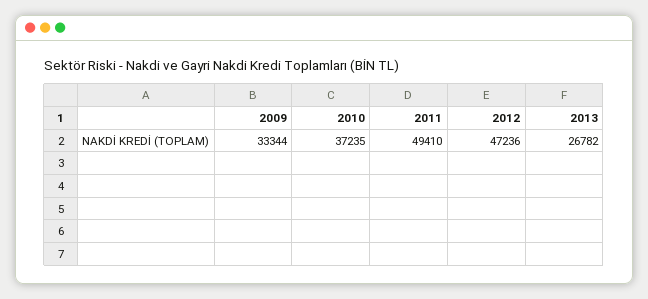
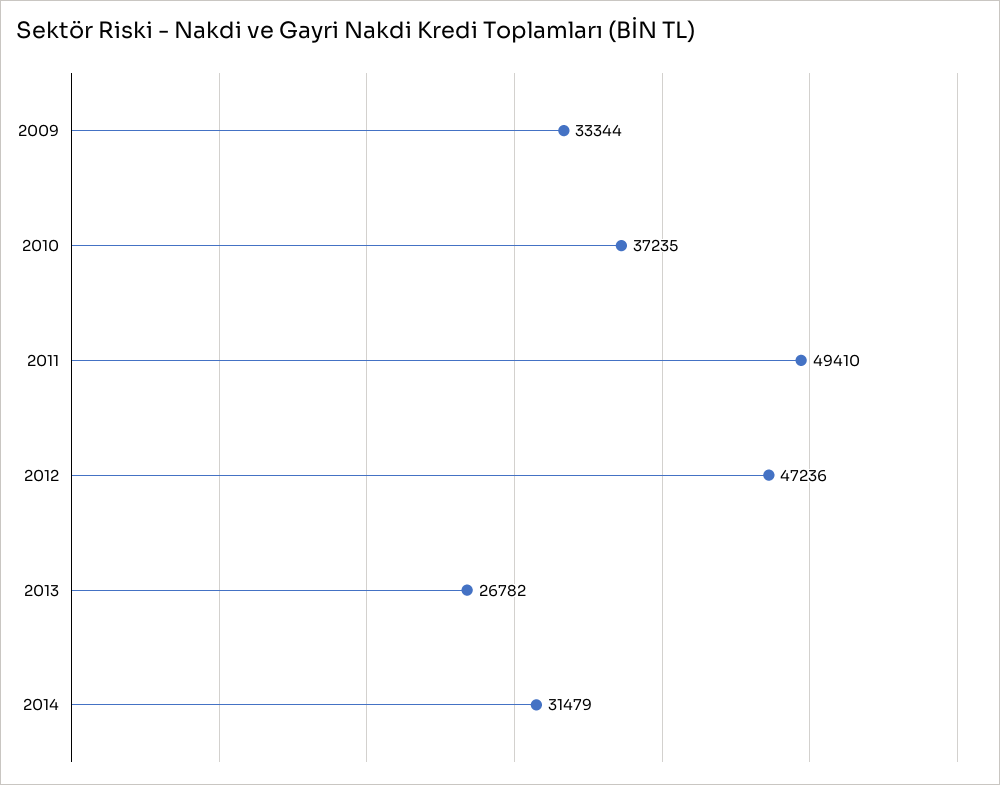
2014: none -> 31479

